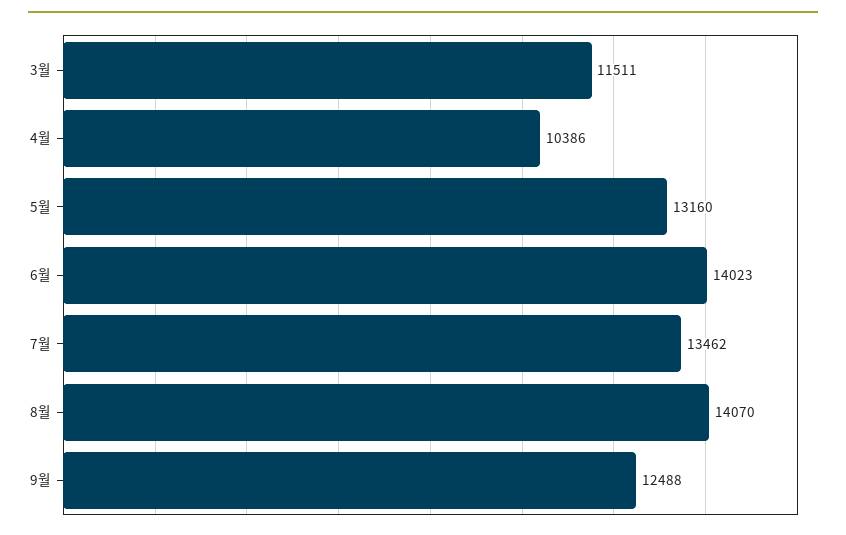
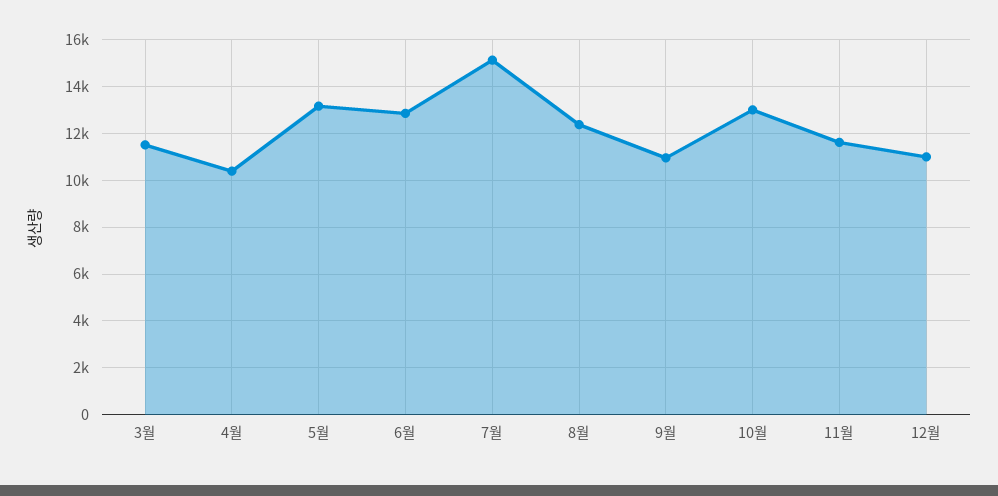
6월: 14023 -> 13000
7월: 13462 -> 15000
8월: 14070 -> 12500
9월: 12488 -> 11000
10월: none -> 13000
11월: none -> 11500
12월: none -> 11000

